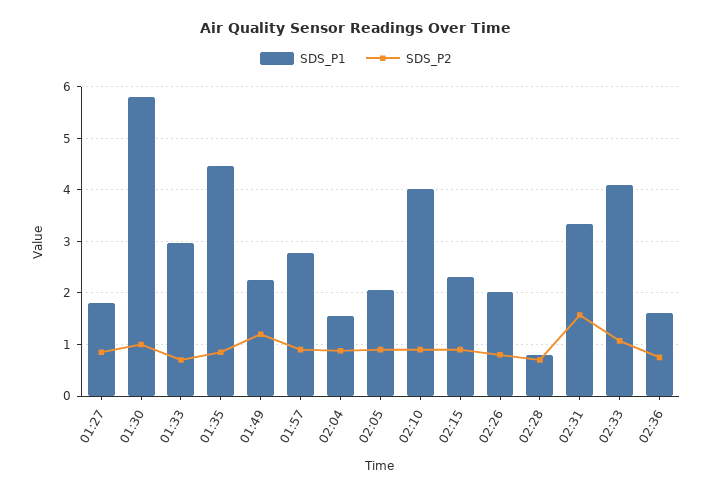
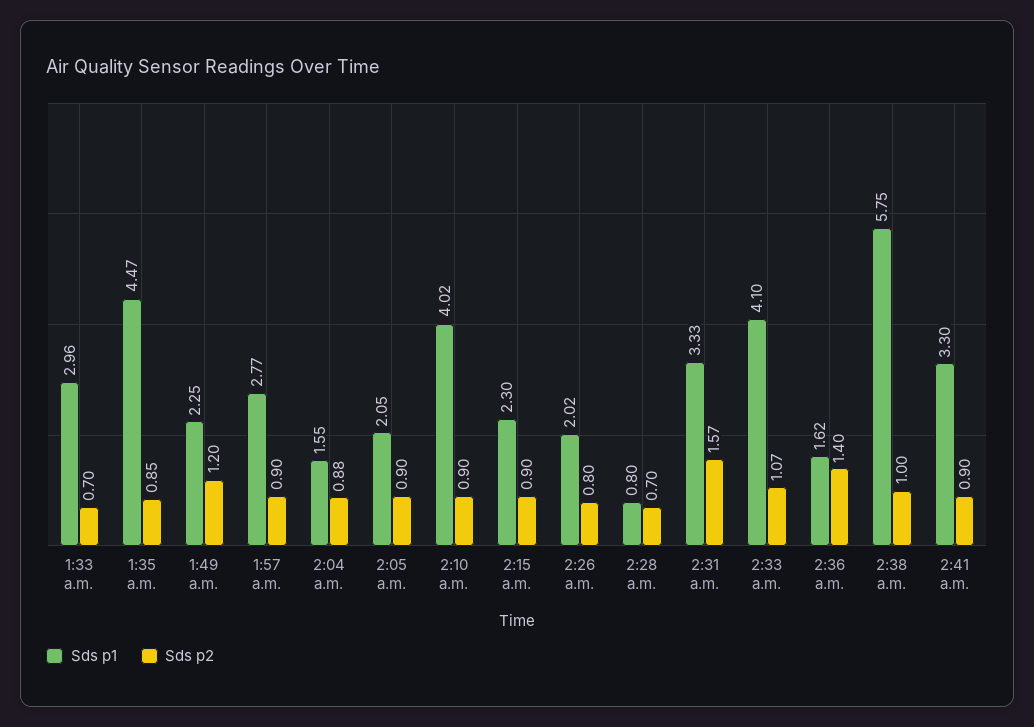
SDS_P1, 01:27: 1.8 -> none
SDS_P2, 01:27: 0.8 -> none
SDS_P1, 01:30: 5.8 -> none
SDS_P2, 01:30: 1 -> none
SDS_P2, 02:36: 0.8 -> 1.4
SDS_P1, 2:38 a.m.: none -> 5.75
SDS_P2, 2:38 a.m.: none -> 1
SDS_P1, 2:41 a.m.: none -> 3.3
SDS_P2, 2:41 a.m.: none -> 0.9

